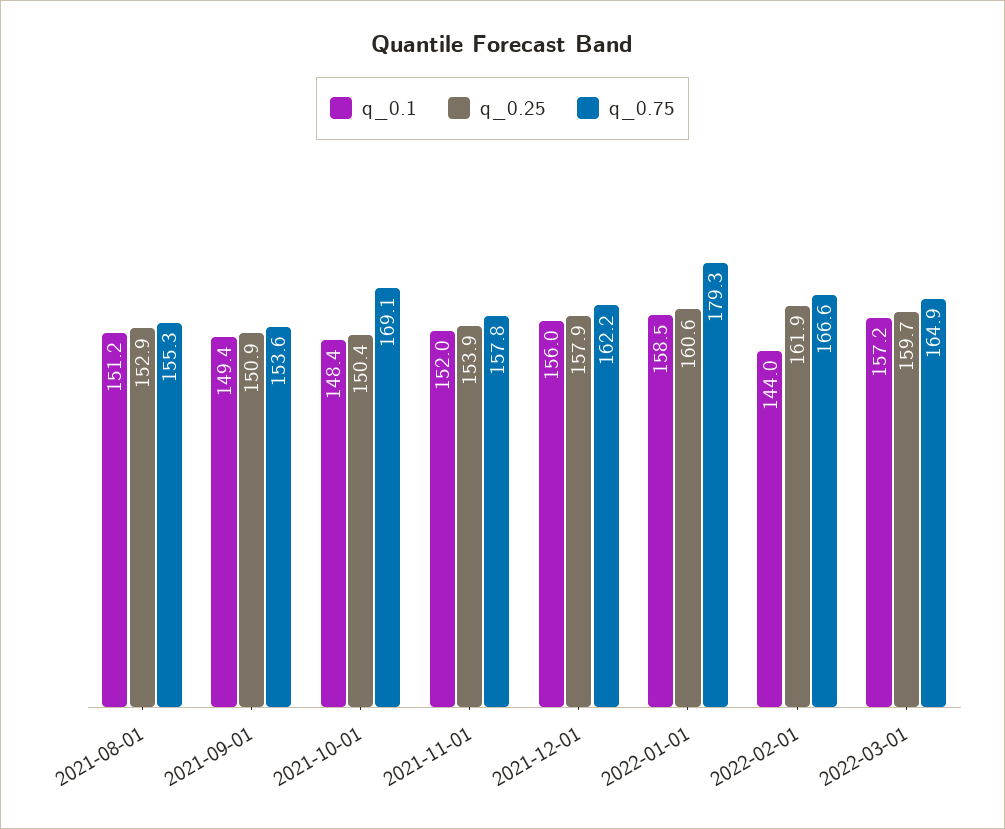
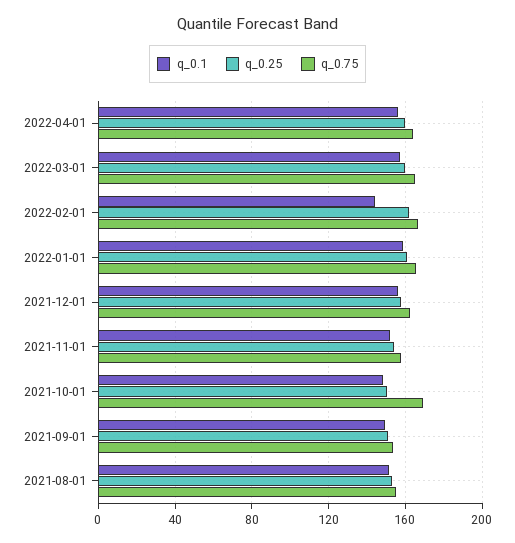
q_0.75, 2022-01-01: 179.3 -> 165
q_0.1, 2022-04-01: none -> 155
q_0.25, 2022-04-01: none -> 160
q_0.75, 2022-04-01: none -> 165

